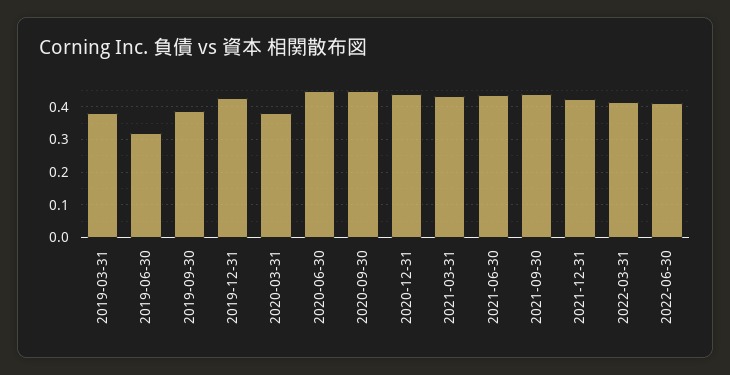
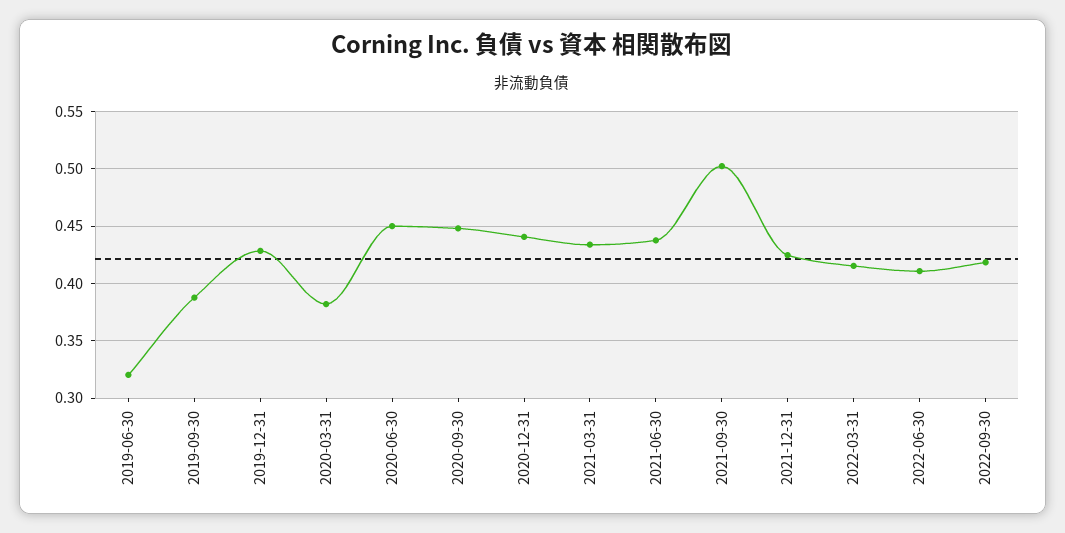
2019-03-31: 0.38 -> none
2021-09-30: 0.44 -> 0.5
2022-09-30: none -> 0.42

